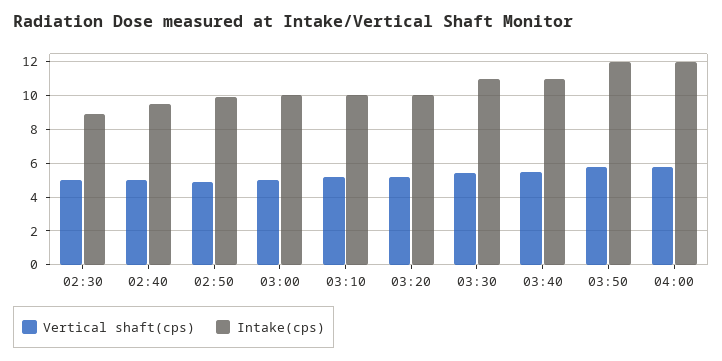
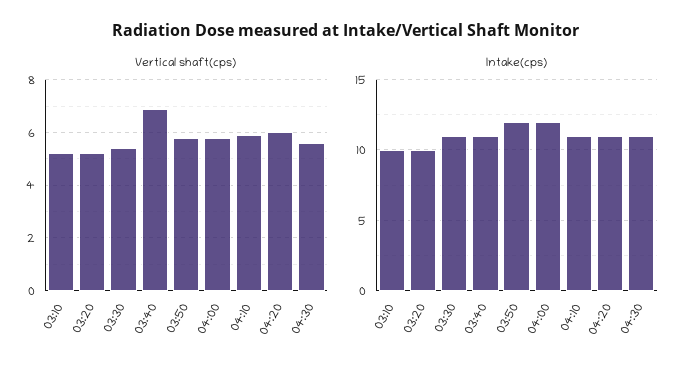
Vertical shaft(cps), 02:30: 5 -> none
Intake(cps), 02:30: 9 -> none
Vertical shaft(cps), 02:40: 5 -> none
Intake(cps), 02:40: 9.5 -> none
Vertical shaft(cps), 02:50: 5 -> none
Intake(cps), 02:50: 10 -> none
Vertical shaft(cps), 03:00: 5 -> none
Intake(cps), 03:00: 10 -> none
Vertical shaft(cps), 03:40: 5.5 -> 7
Vertical shaft(cps), 04:10: none -> 6
Vertical shaft(cps), 04:20: none -> 6
Vertical shaft(cps), 04:30: none -> 5.5
Intake(cps), 04:10: none -> 11
Intake(cps), 04:20: none -> 11
Intake(cps), 04:30: none -> 11

